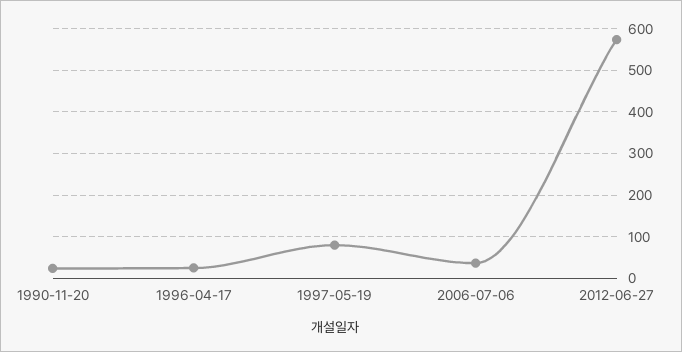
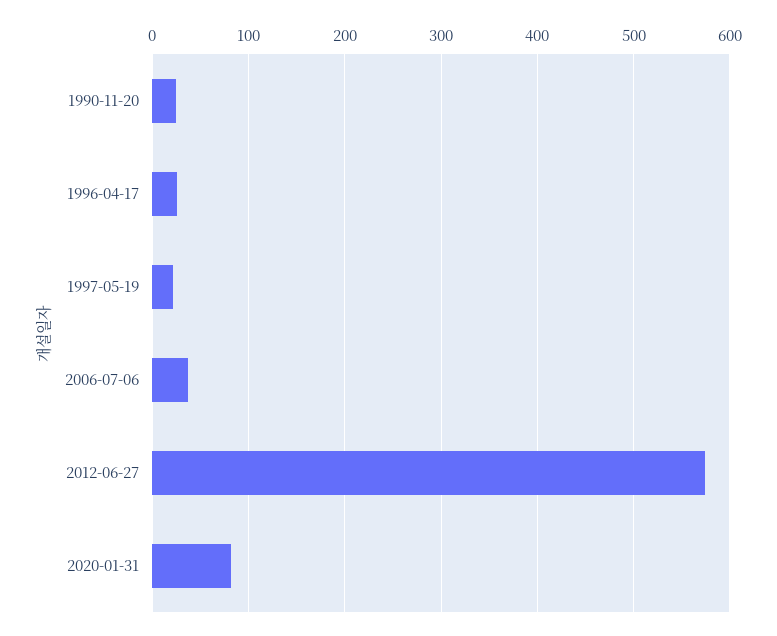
1997-05-19: 80 -> 20
2020-01-31: none -> 80

